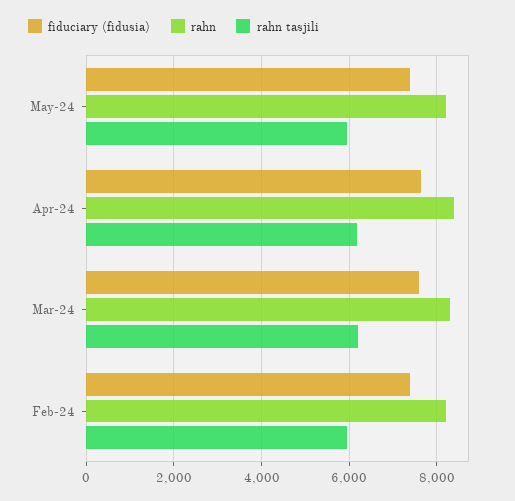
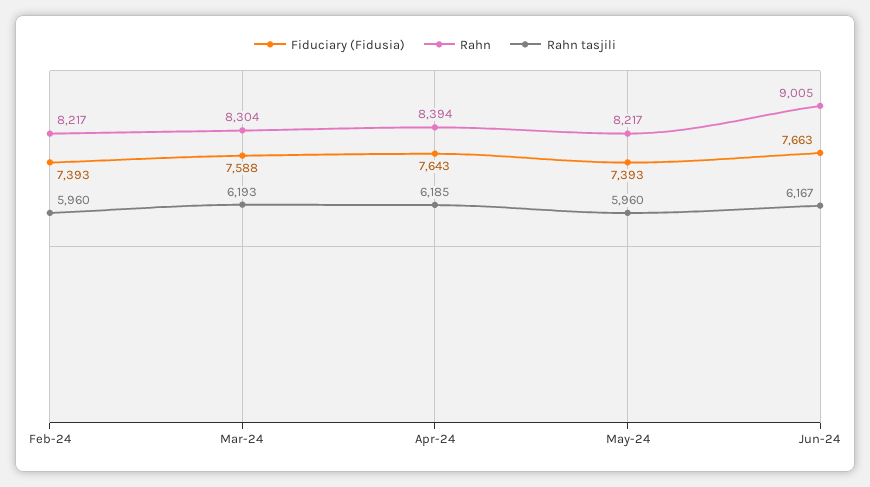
fiduciary (fidusia), Jun-24: none -> 7663
rahn, Jun-24: none -> 9005
rahn tasjili, Jun-24: none -> 6167

